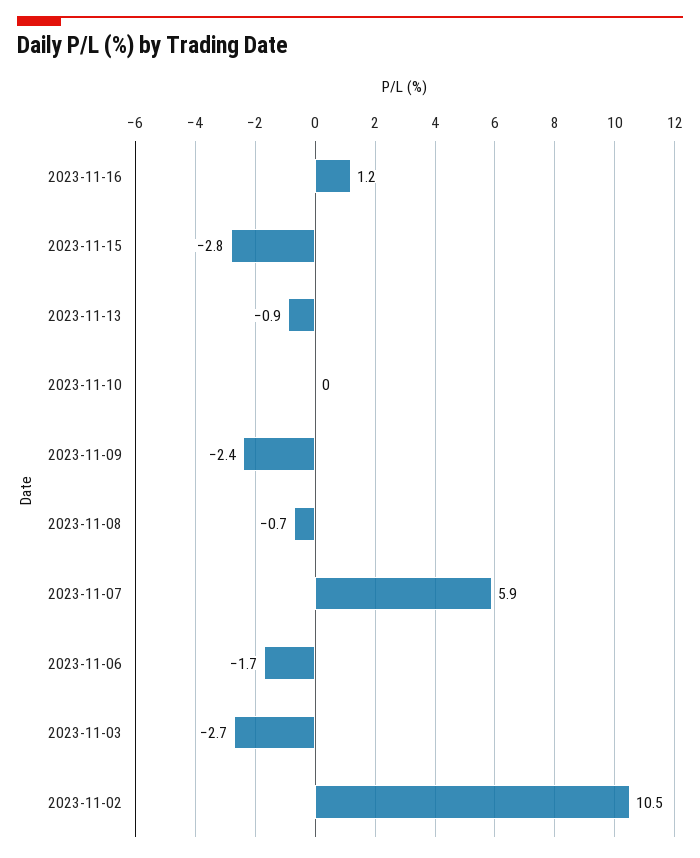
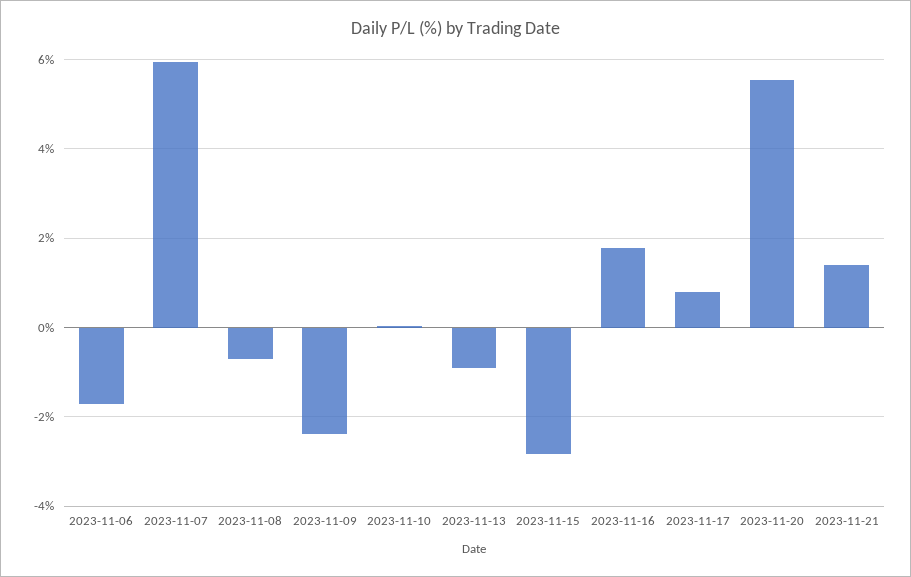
2023-11-16: 1.2 -> 1.8
2023-11-03: -2.7 -> none
2023-11-02: 10.5 -> none
2023-11-17: none -> 0.8
2023-11-20: none -> 5.6
2023-11-21: none -> 1.4

